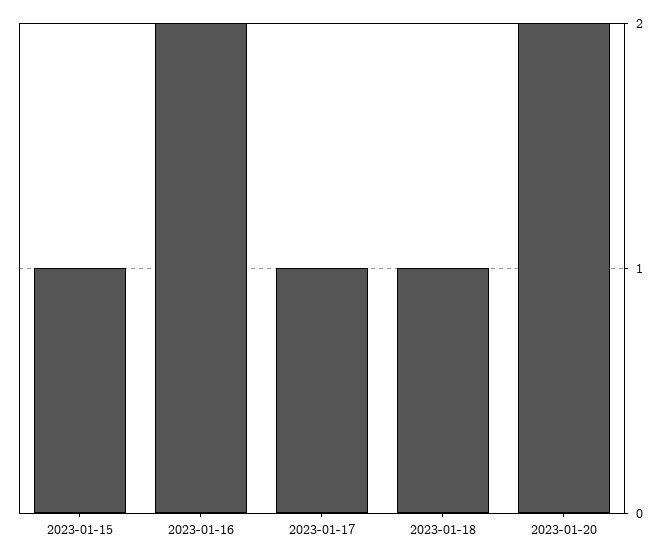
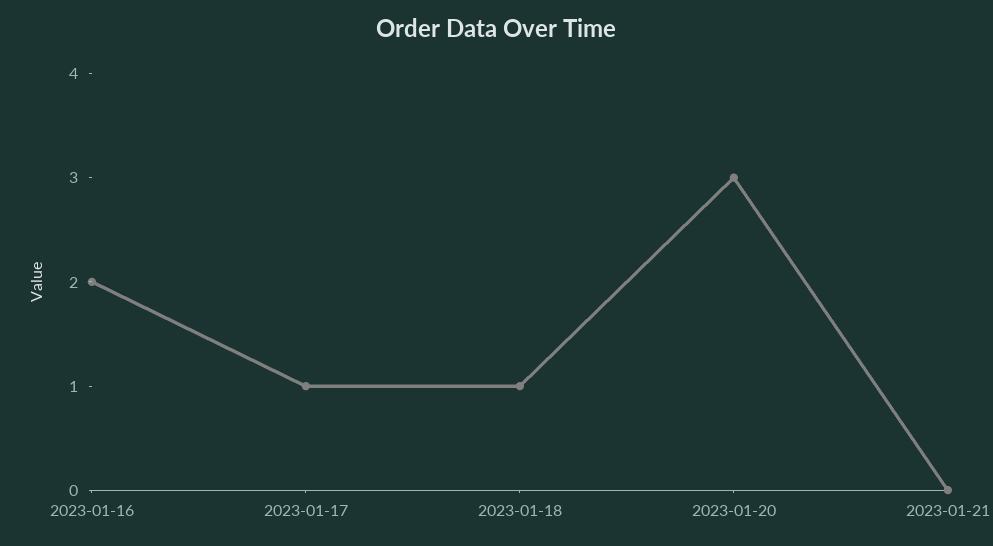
2023-01-15: 1 -> none
2023-01-20: 2 -> 3
2023-01-21: none -> 0

